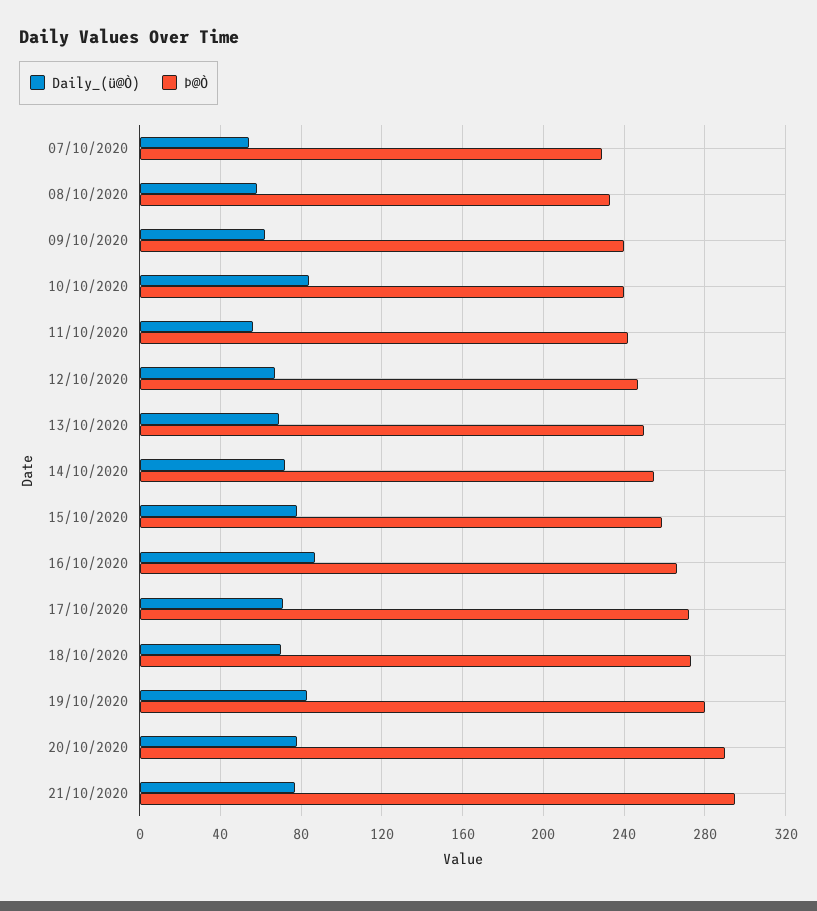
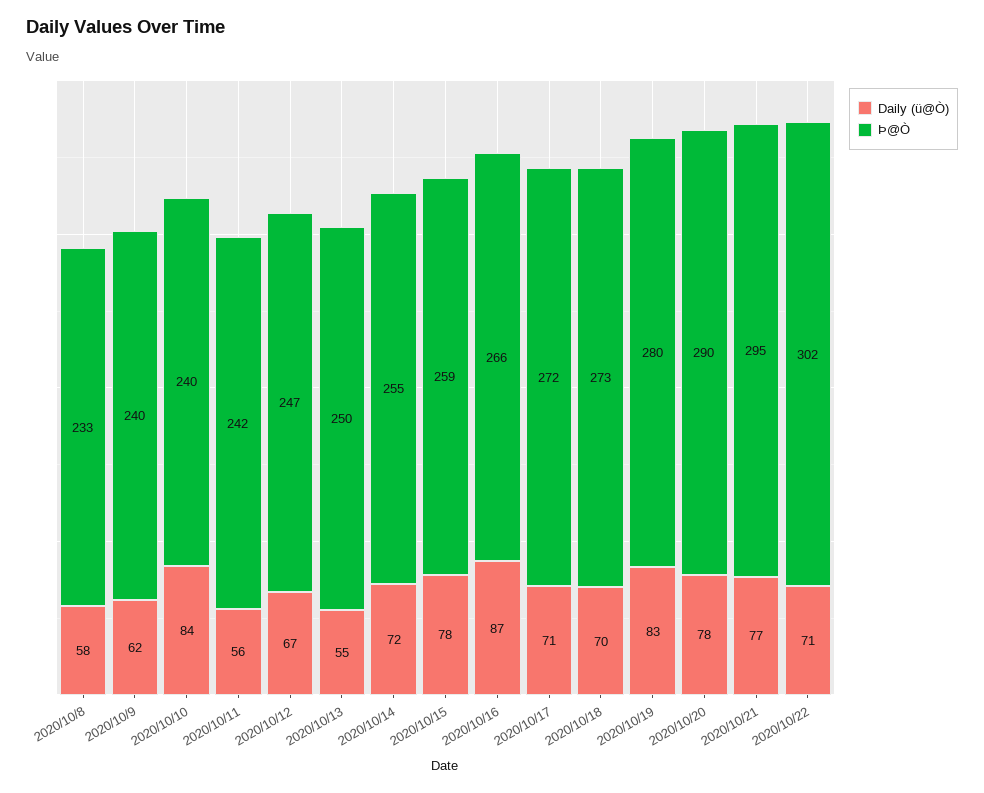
Daily_(ü@Ò), 07/10/2020: 55 -> none
Þ@Ò, 07/10/2020: 230 -> none
Daily_(ü@Ò), 13/10/2020: 70 -> 55
Daily_(ü@Ò), 2020/10/22: none -> 71
Þ@Ò, 2020/10/22: none -> 302

